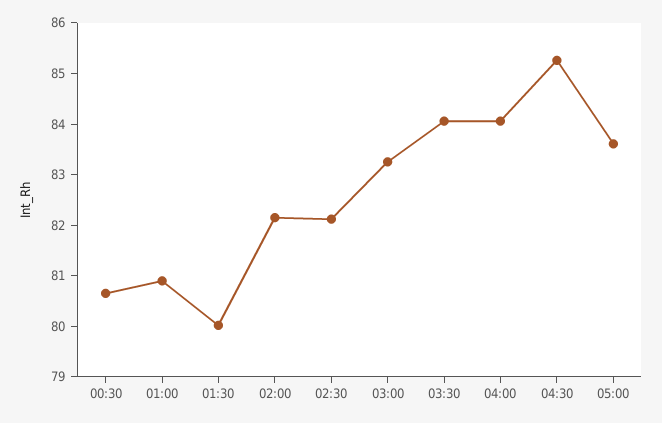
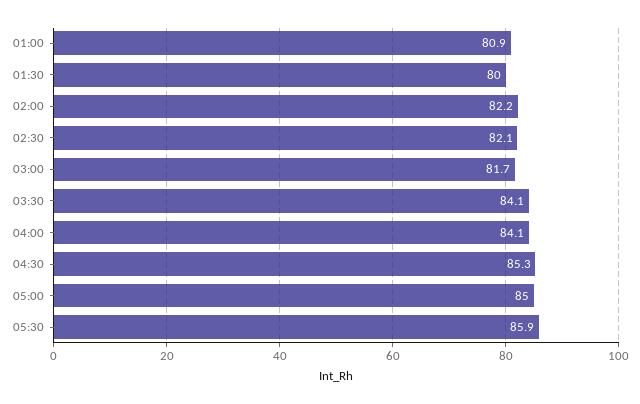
00:30: 80.6 -> none
03:00: 83.2 -> 81.7
05:00: 83.6 -> 85
05:30: none -> 85.9

